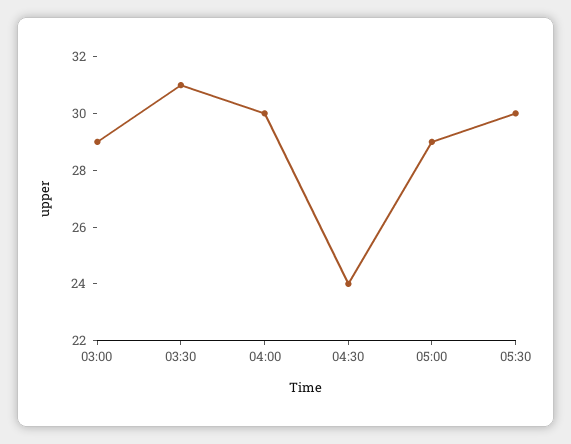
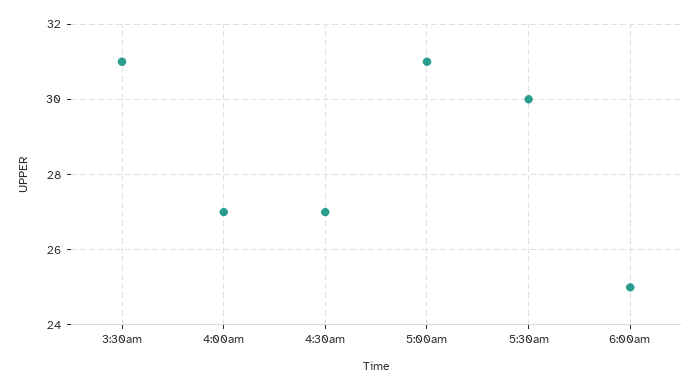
03:00: 29 -> none
04:00: 30 -> 27
04:30: 24 -> 27
05:00: 29 -> 31
6:00am: none -> 25

